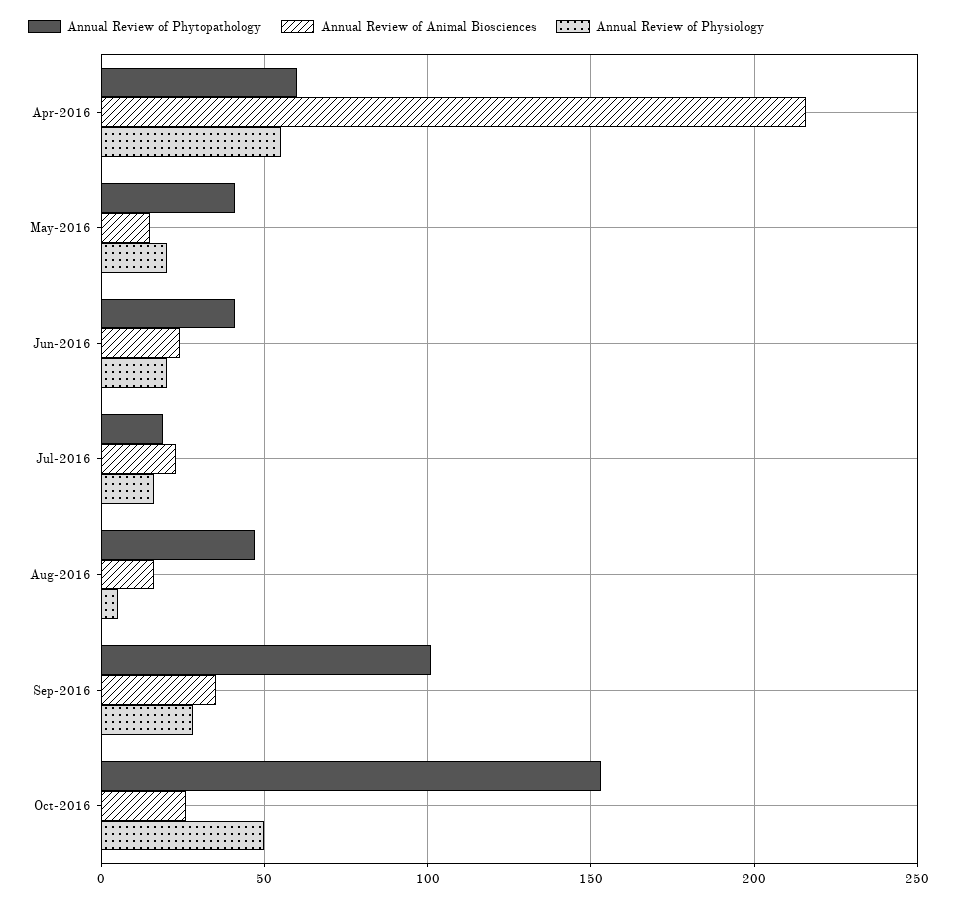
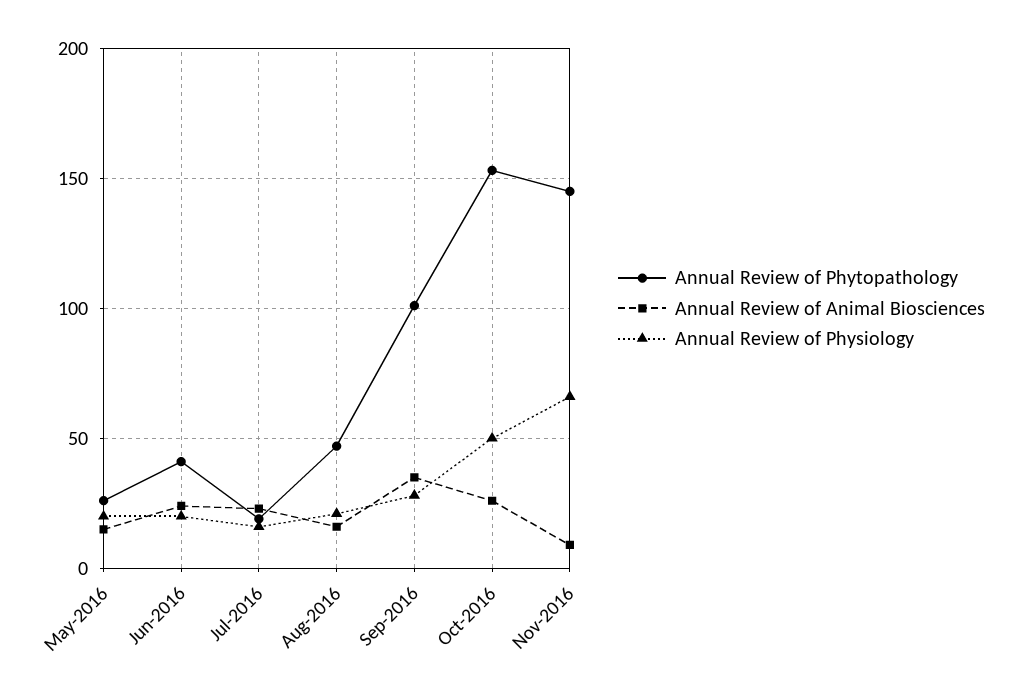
Annual Review of Phytopathology, Apr-2016: 60 -> none
Annual Review of Animal Biosciences, Apr-2016: 215 -> none
Annual Review of Physiology, Apr-2016: 55 -> none
Annual Review of Phytopathology, May-2016: 40 -> 25
Annual Review of Physiology, Aug-2016: 5 -> 20
Annual Review of Phytopathology, Nov-2016: none -> 145
Annual Review of Animal Biosciences, Nov-2016: none -> 10
Annual Review of Physiology, Nov-2016: none -> 65

